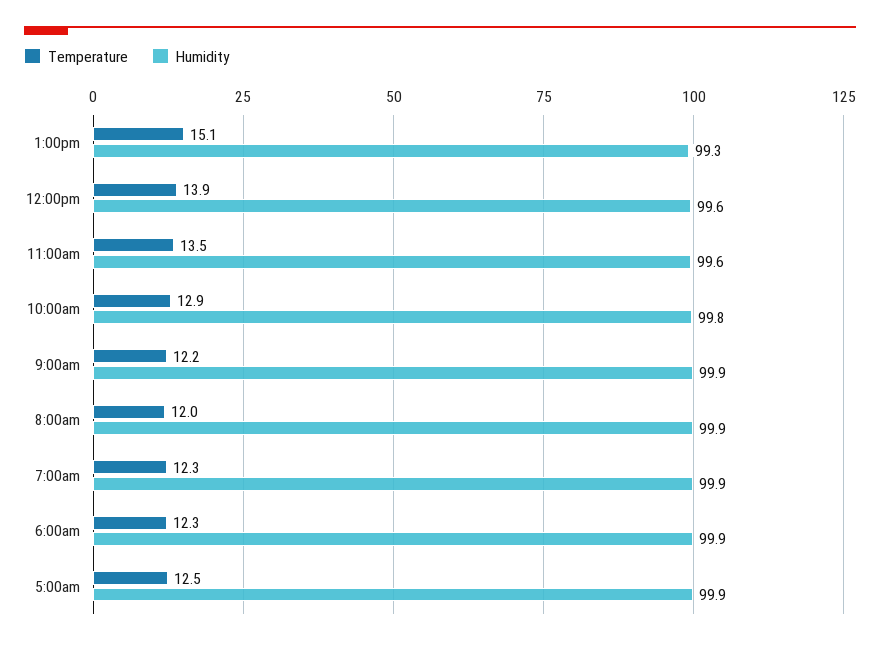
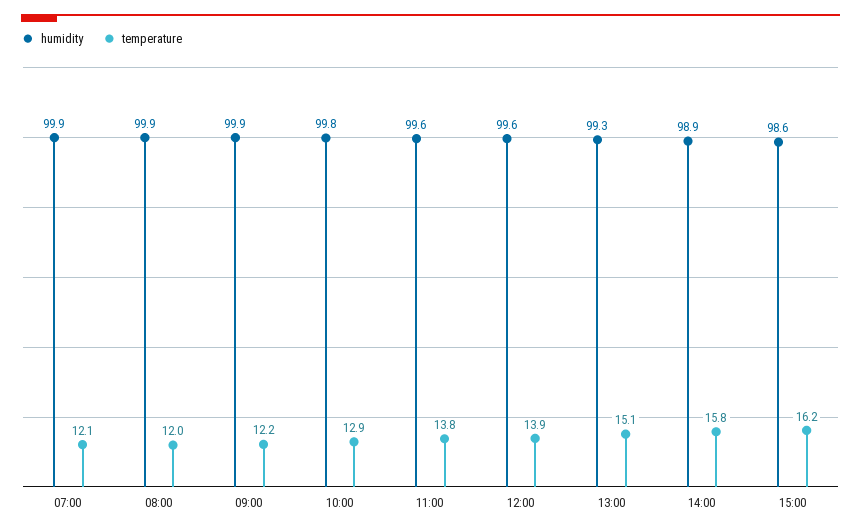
Temperature, 11:00am: 13.5 -> 13.8
Temperature, 7:00am: 12.3 -> 12.1
Temperature, 6:00am: 12.3 -> none
Humidity, 6:00am: 99.9 -> none
Temperature, 5:00am: 12.5 -> none
Humidity, 5:00am: 99.9 -> none
Humidity, 14:00: none -> 98.9
Temperature, 14:00: none -> 15.8
Humidity, 15:00: none -> 98.6
Temperature, 15:00: none -> 16.2

